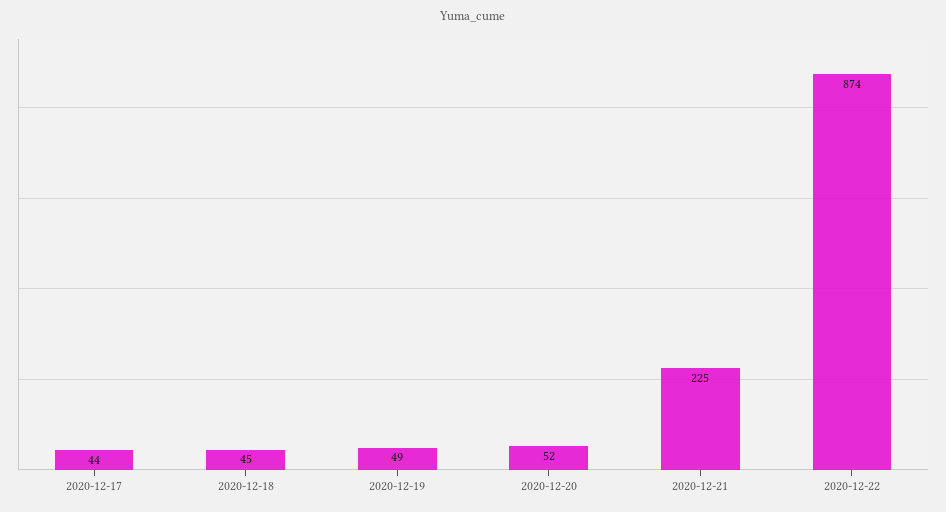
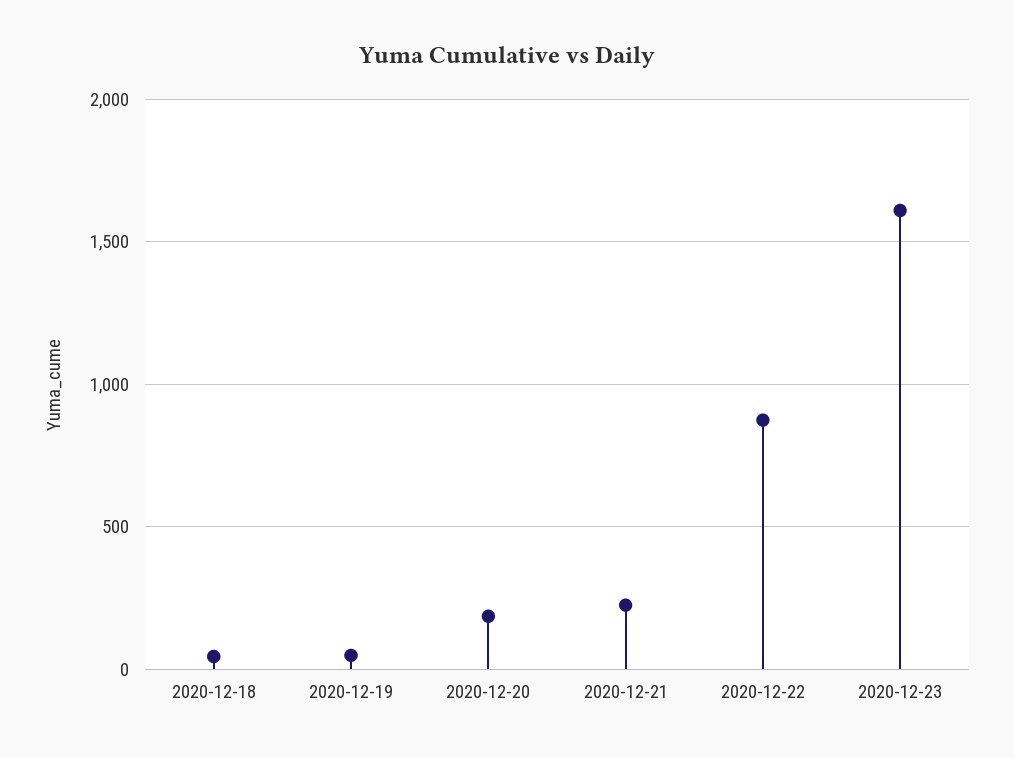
2020-12-17: 44 -> none
2020-12-20: 52 -> 200
2020-12-23: none -> 1600

